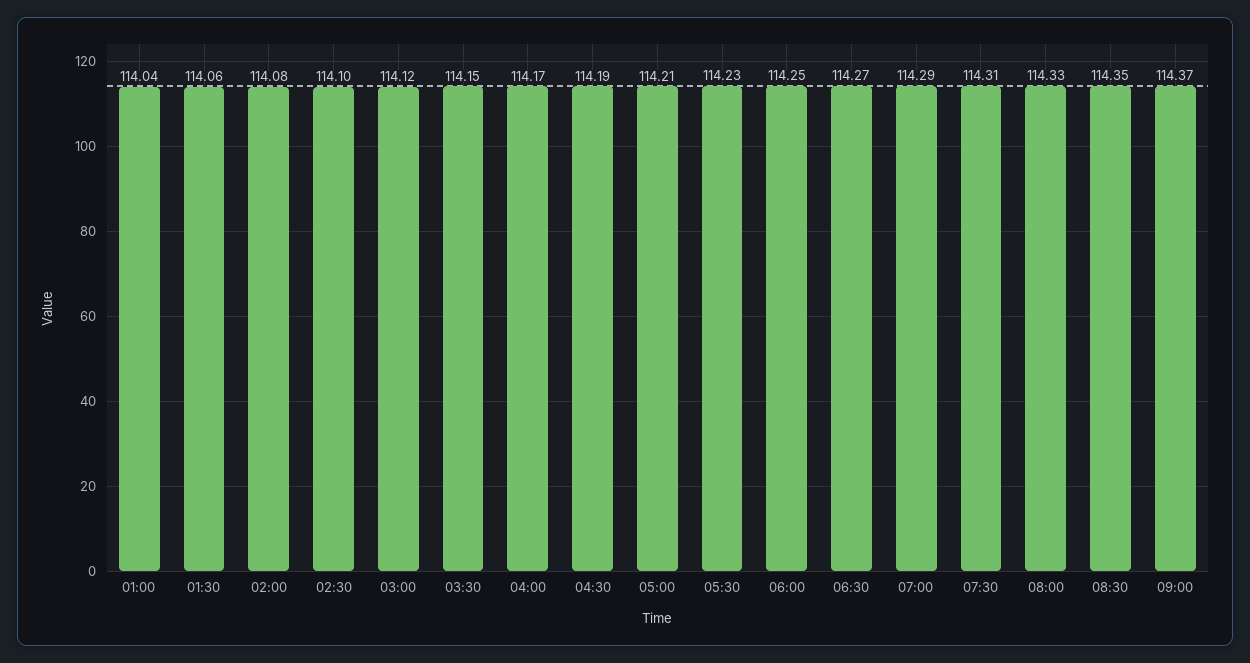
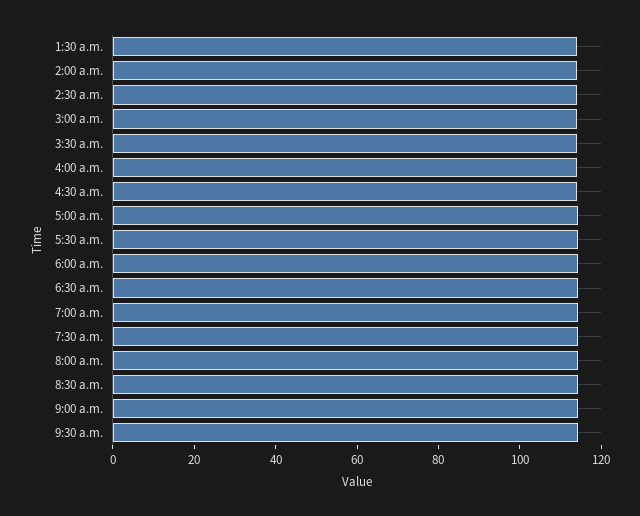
01:00: 114.04 -> none
9:30 a.m.: none -> 115

